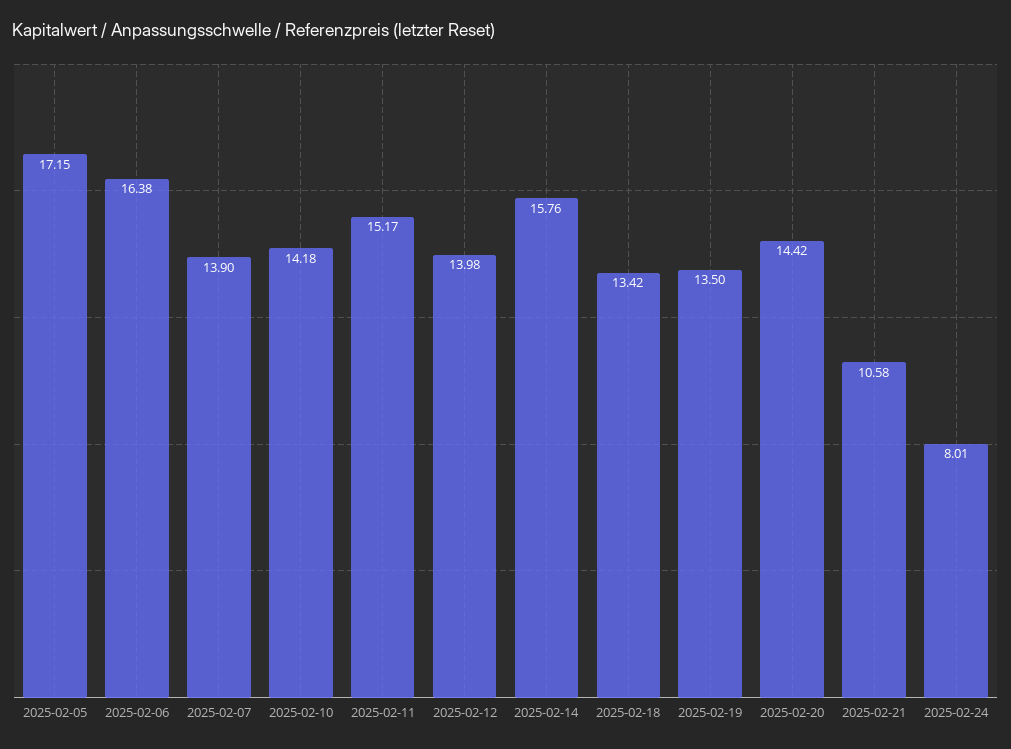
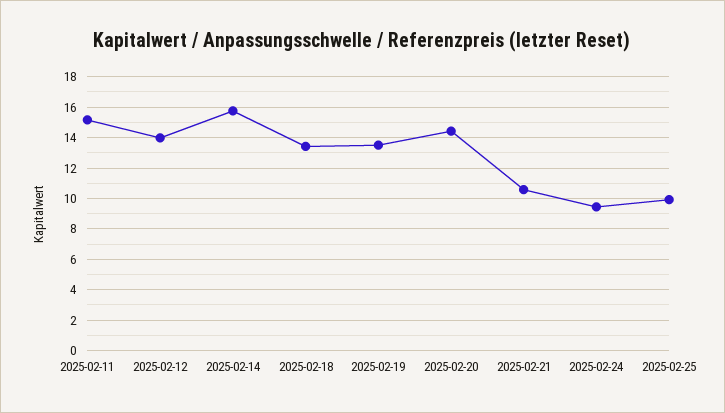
2025-02-05: 17.15 -> none
2025-02-06: 16.38 -> none
2025-02-07: 13.9 -> none
2025-02-10: 14.18 -> none
2025-02-24: 8.01 -> 9.5
2025-02-25: none -> 10

